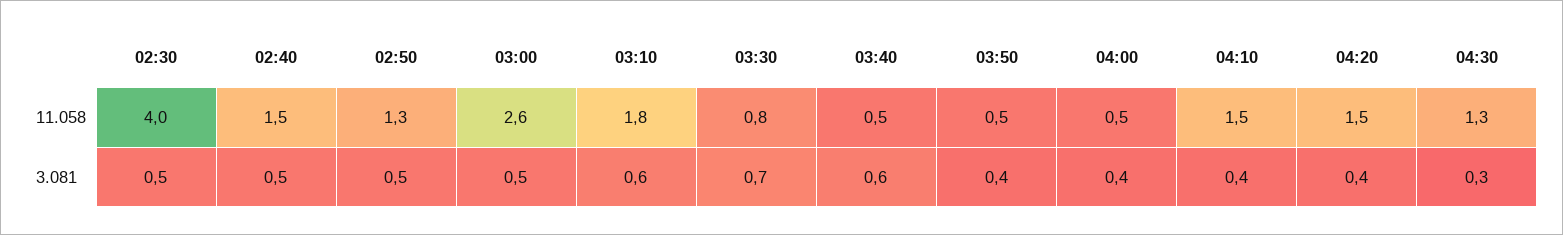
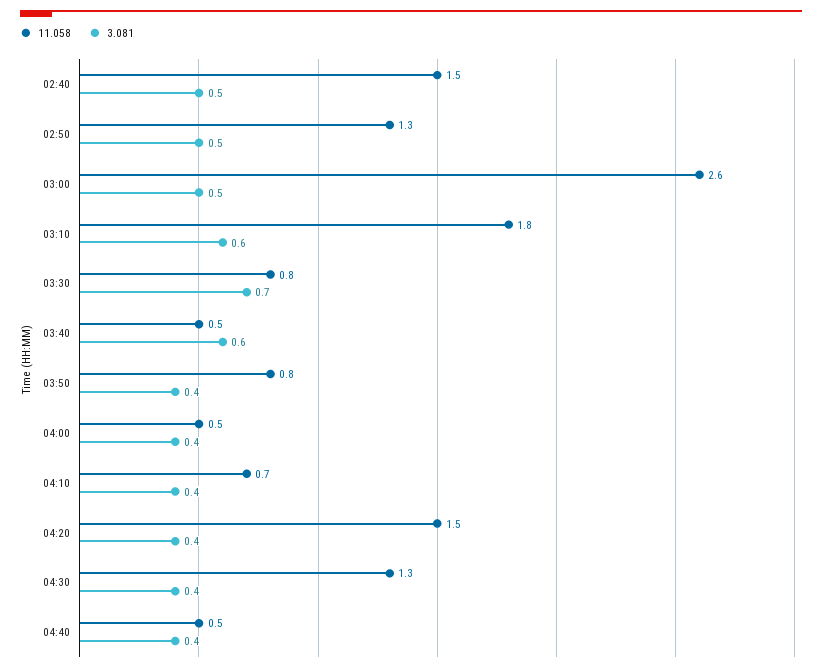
11.058, 02:30: 4 -> none
11.058, 03:50: 0.5 -> 0.8
11.058, 04:10: 1.5 -> 0.7
3.081, 02:30: 0.5 -> none
3.081, 04:30: 0.3 -> 0.4
11.058, 04:40: none -> 0.5
3.081, 04:40: none -> 0.4

